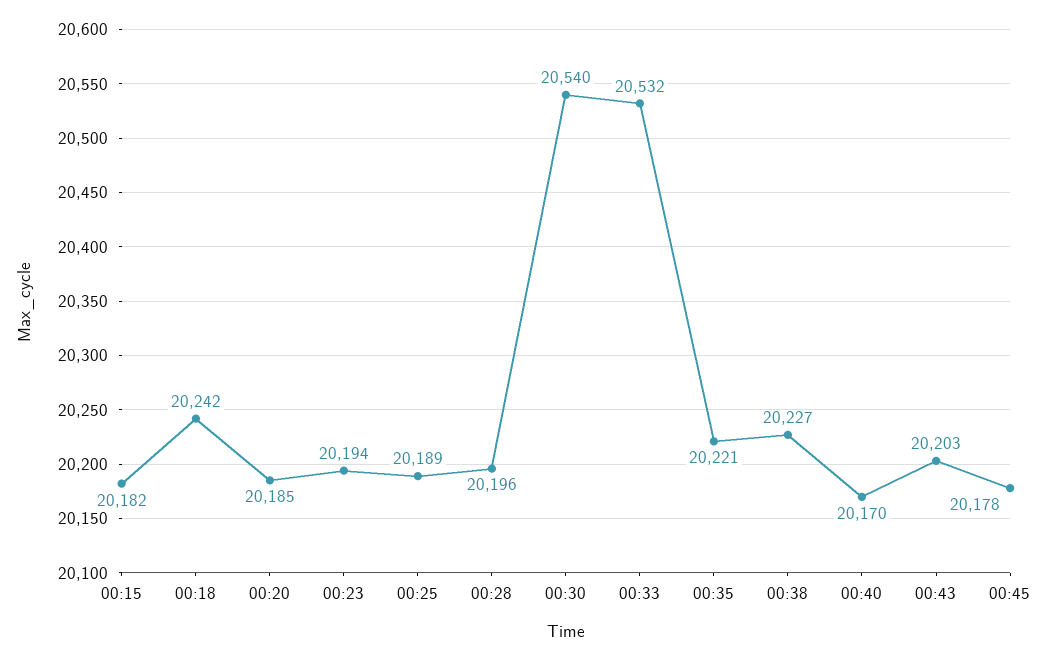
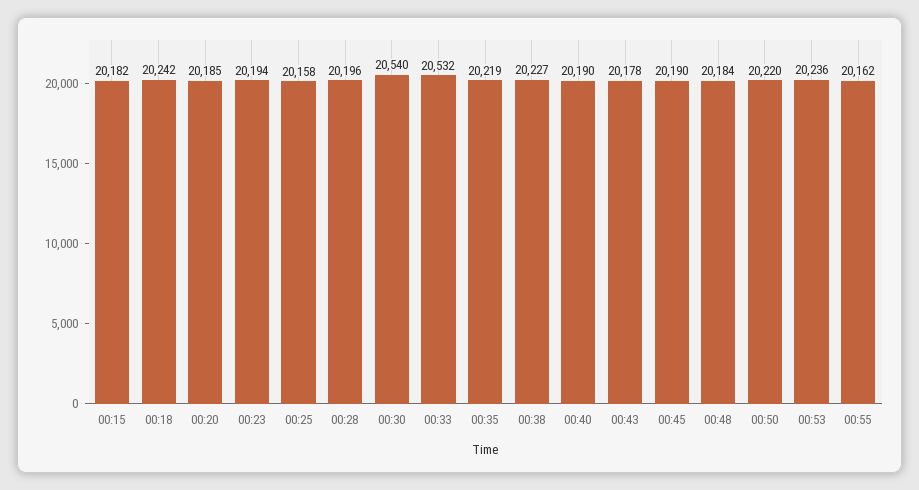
00:25: 20189 -> 20158
00:35: 20221 -> 20219
00:40: 20170 -> 20190
00:43: 20203 -> 20178
00:45: 20178 -> 20190
00:48: none -> 20184
00:50: none -> 20220
00:53: none -> 20236
00:55: none -> 20162

